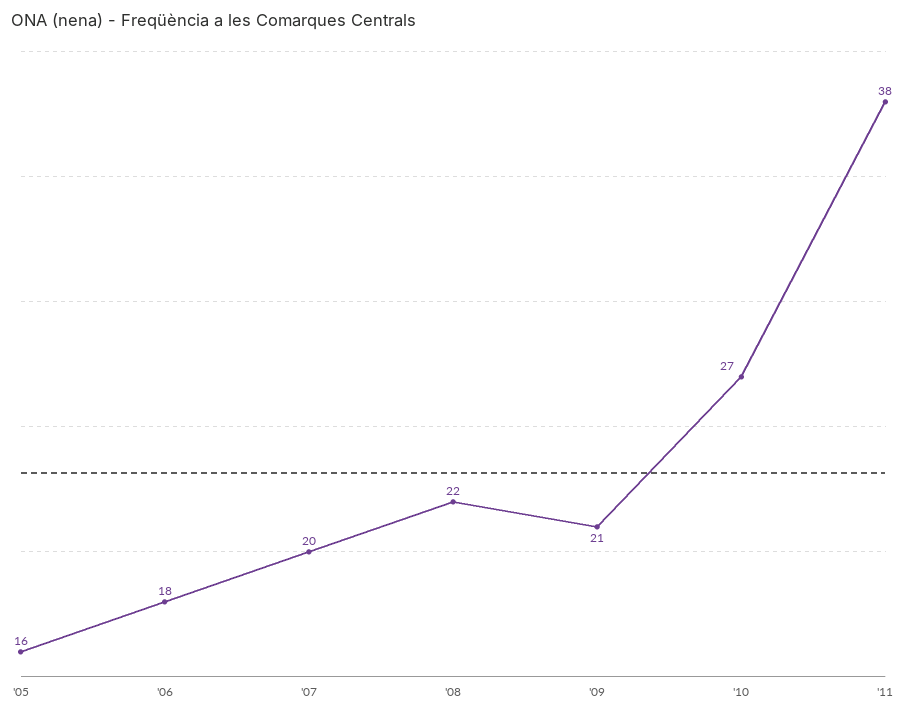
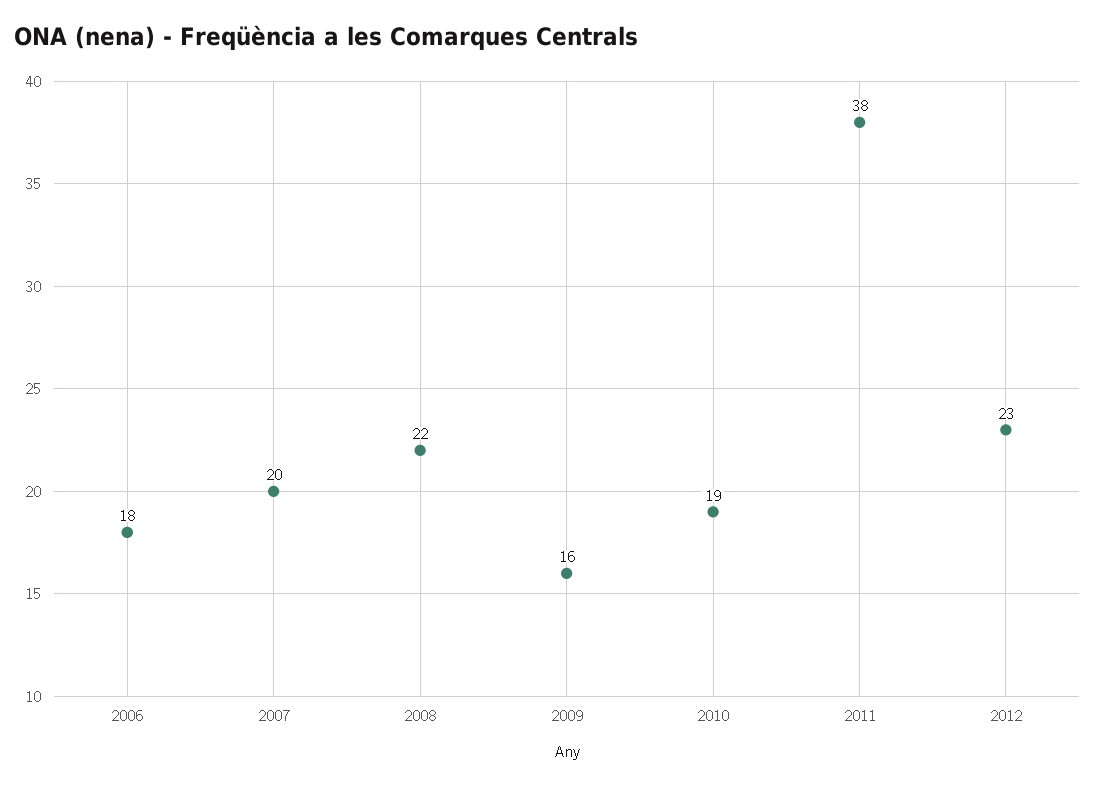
'05: 16 -> none
'09: 21 -> 16
'10: 27 -> 19
2012: none -> 23

